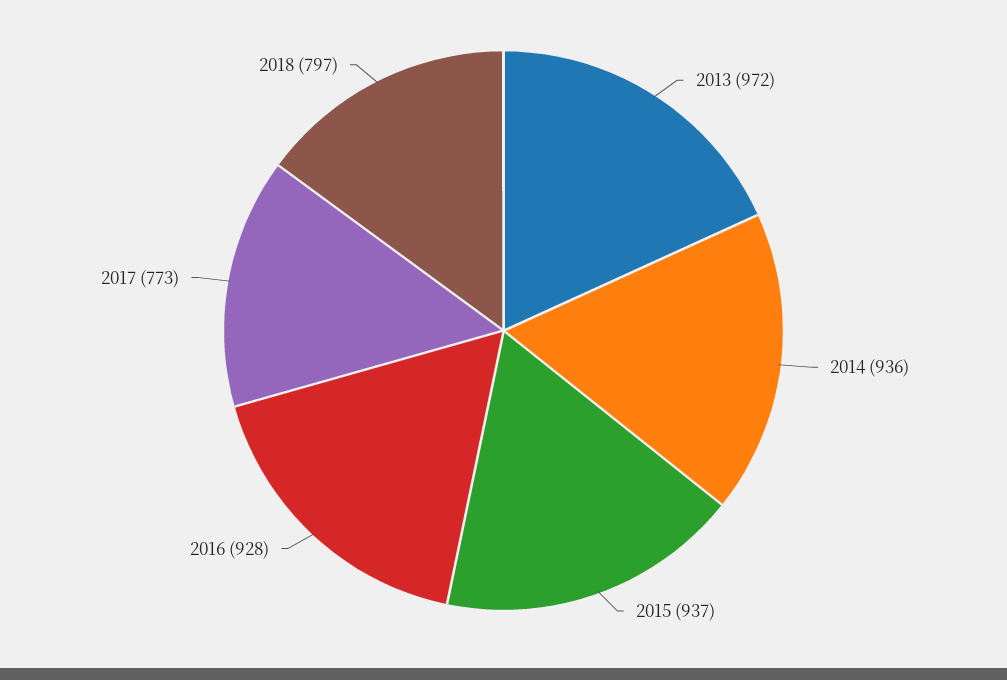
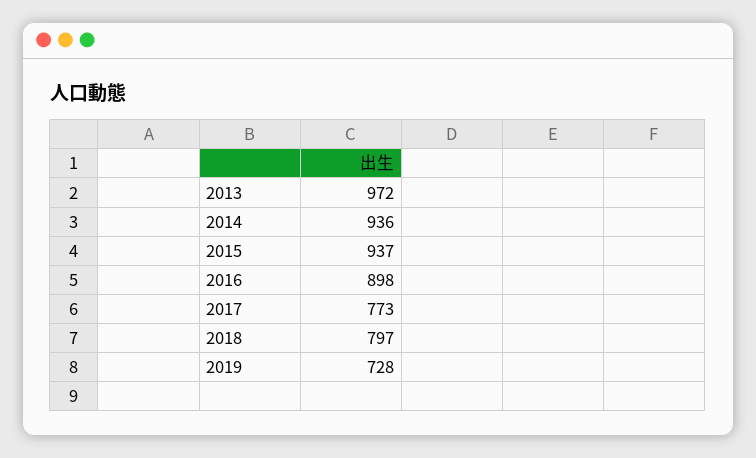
2016: 928 -> 898
2019: none -> 728

